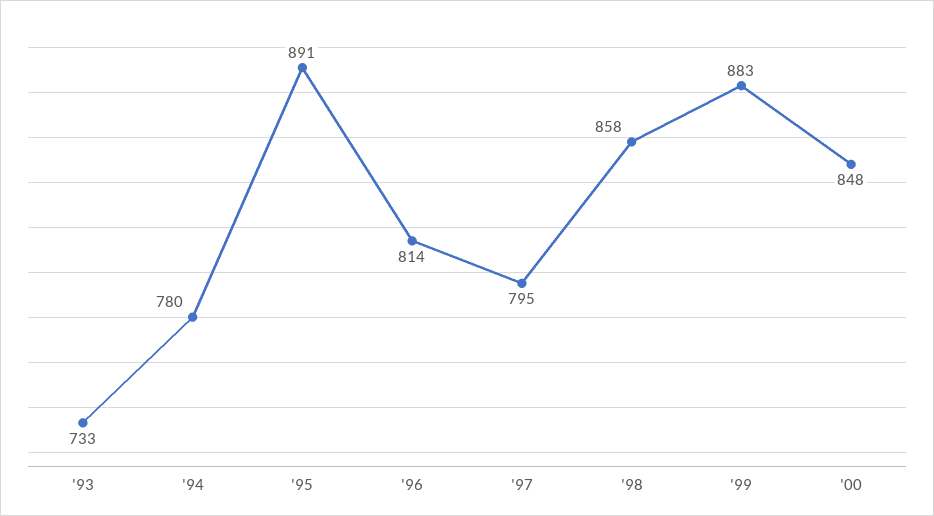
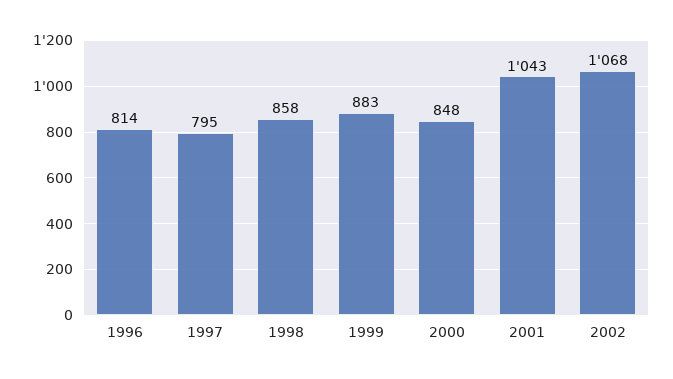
'93: 733 -> none
'94: 780 -> none
'95: 891 -> none
2001: none -> 1043
2002: none -> 1068

